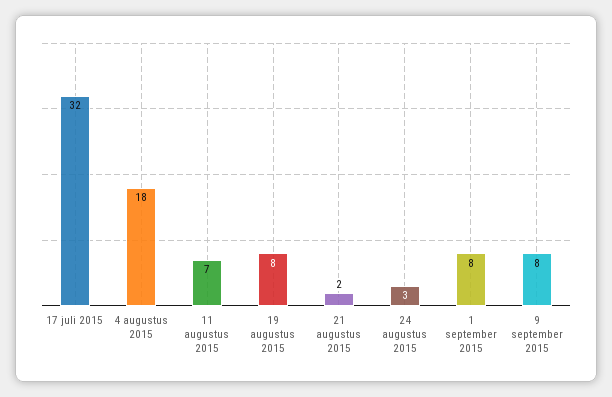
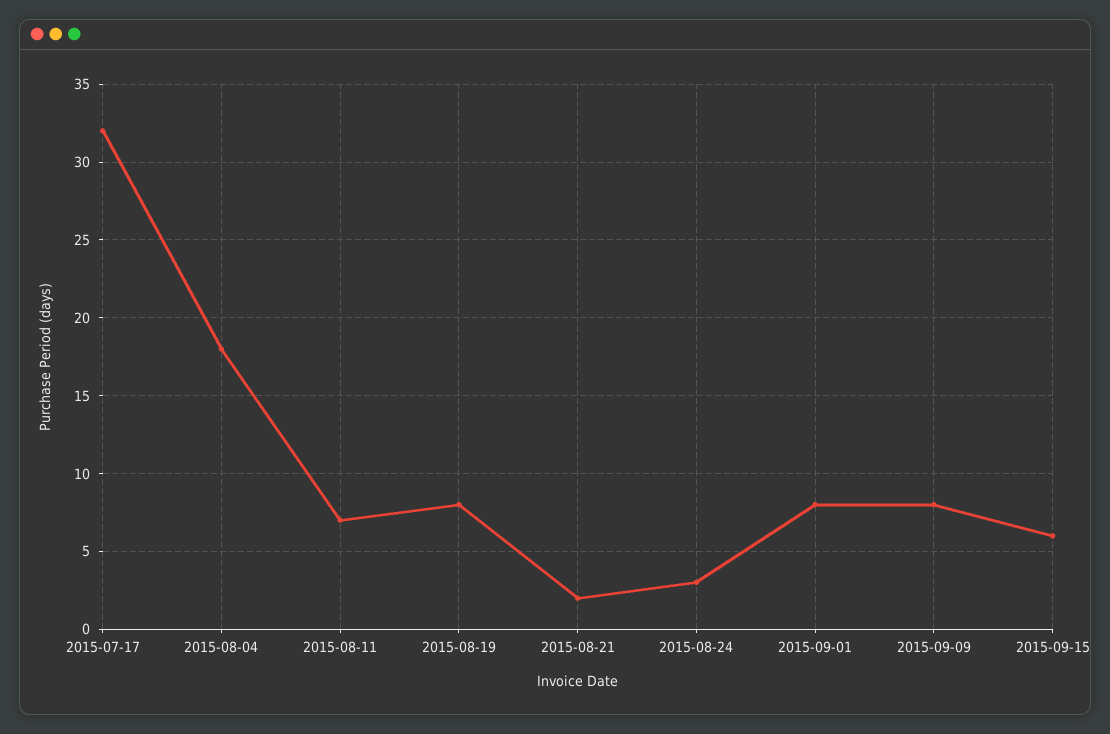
2015-09-15: none -> 6

